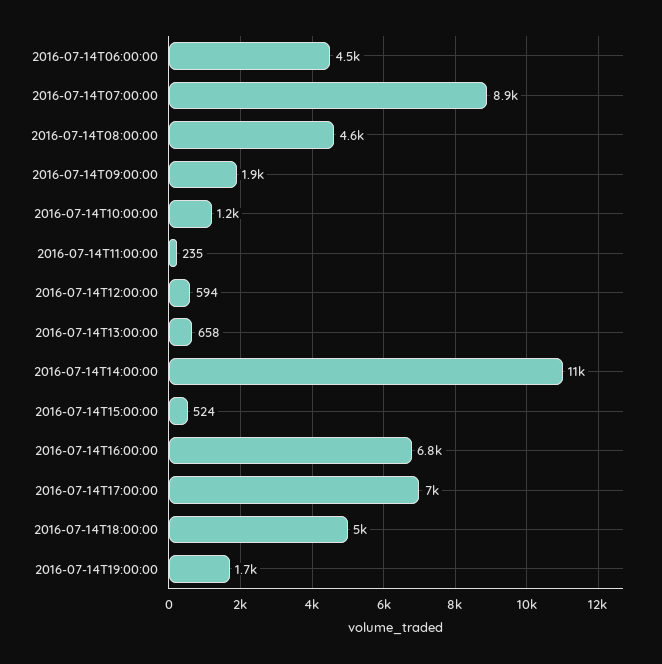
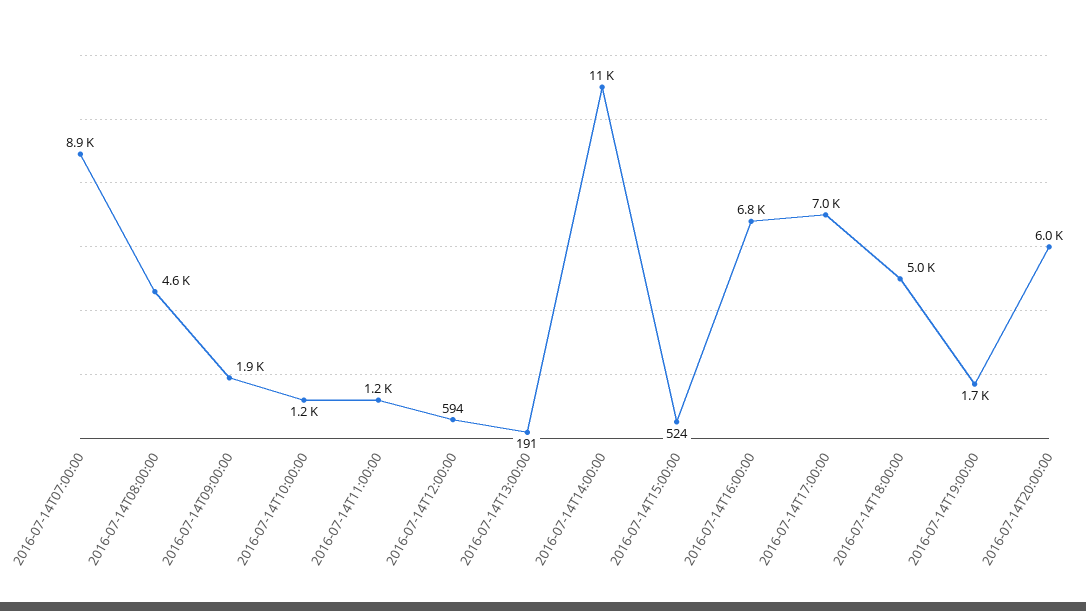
2016-07-14T06:00:00: 4500 -> none
2016-07-14T11:00:00: 235 -> 1200
2016-07-14T13:00:00: 658 -> 191
2016-07-14T20:00:00: none -> 6000

